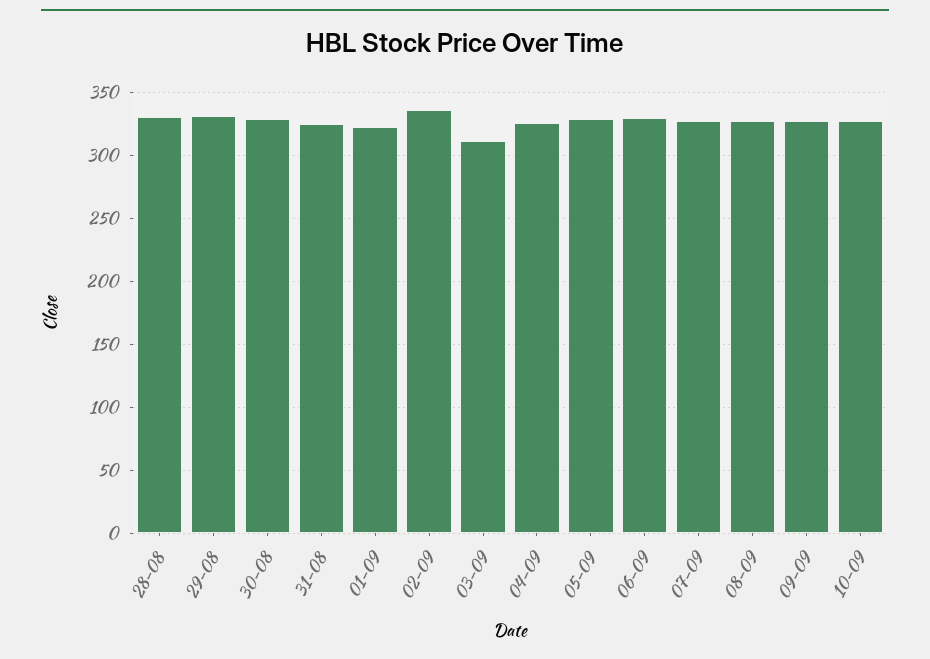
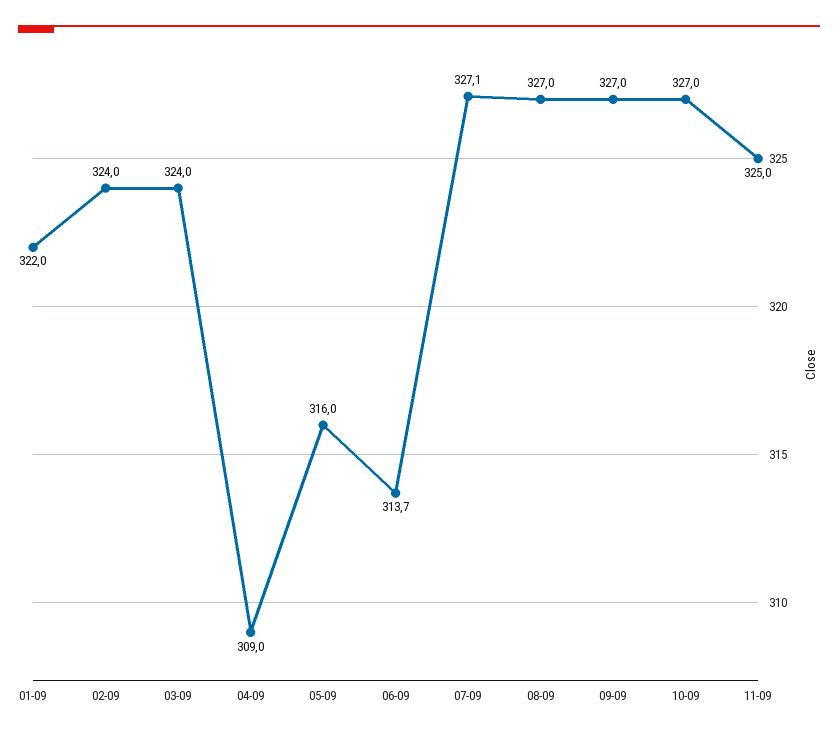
28-08: 330 -> none
29-08: 330 -> none
30-08: 330 -> none
31-08: 325 -> none
02-09: 335 -> 324
03-09: 310 -> 324
04-09: 325 -> 309
05-09: 330 -> 316
06-09: 330 -> 313.7
11-09: none -> 325

